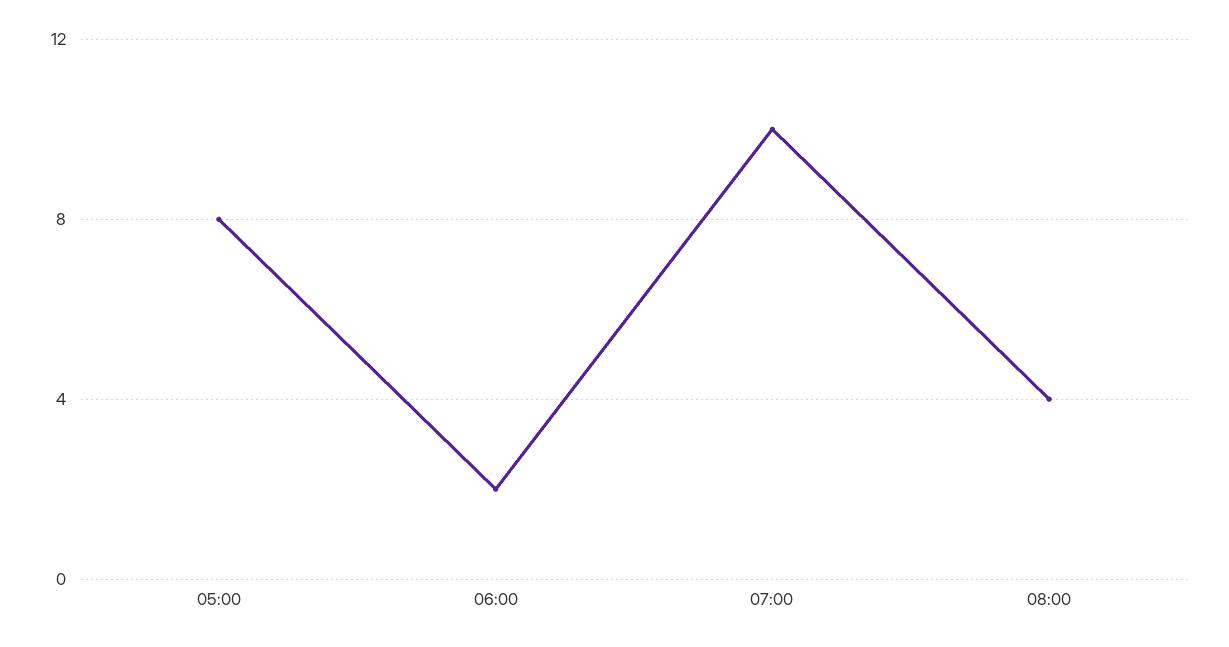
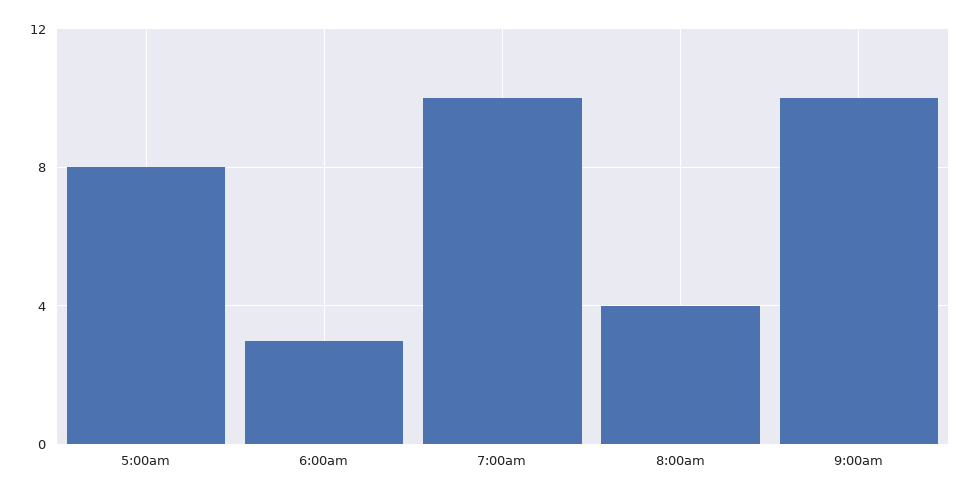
06:00: 2 -> 3
9:00am: none -> 10

